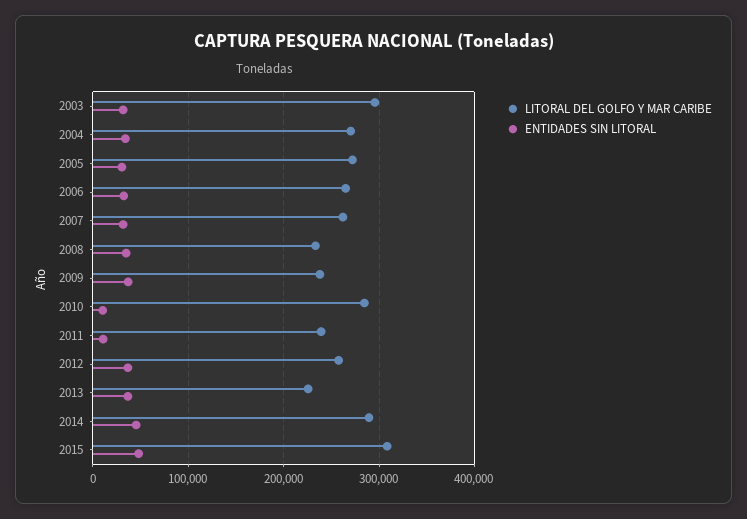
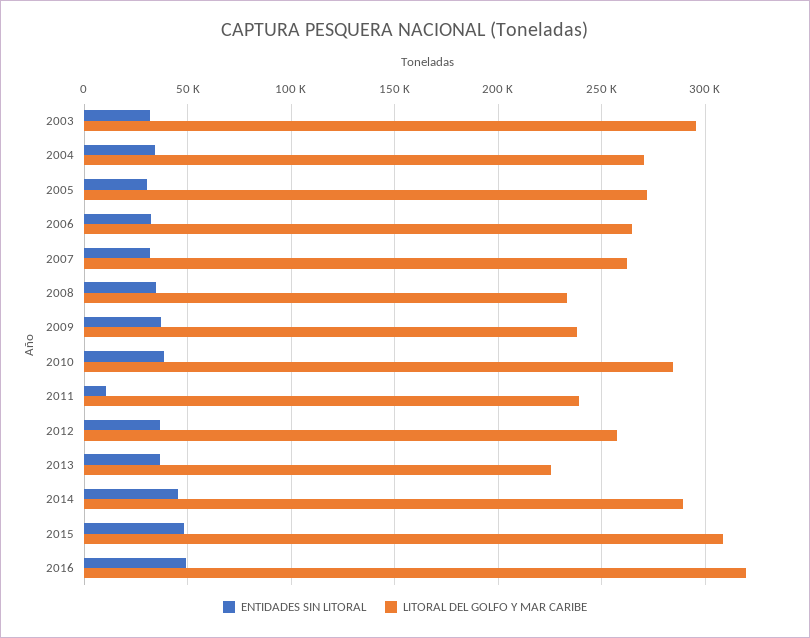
ENTIDADES SIN LITORAL, 2010: 10000 -> 40000
ENTIDADES SIN LITORAL, 2016: none -> 50000
LITORAL DEL GOLFO Y MAR CARIBE, 2016: none -> 320000

